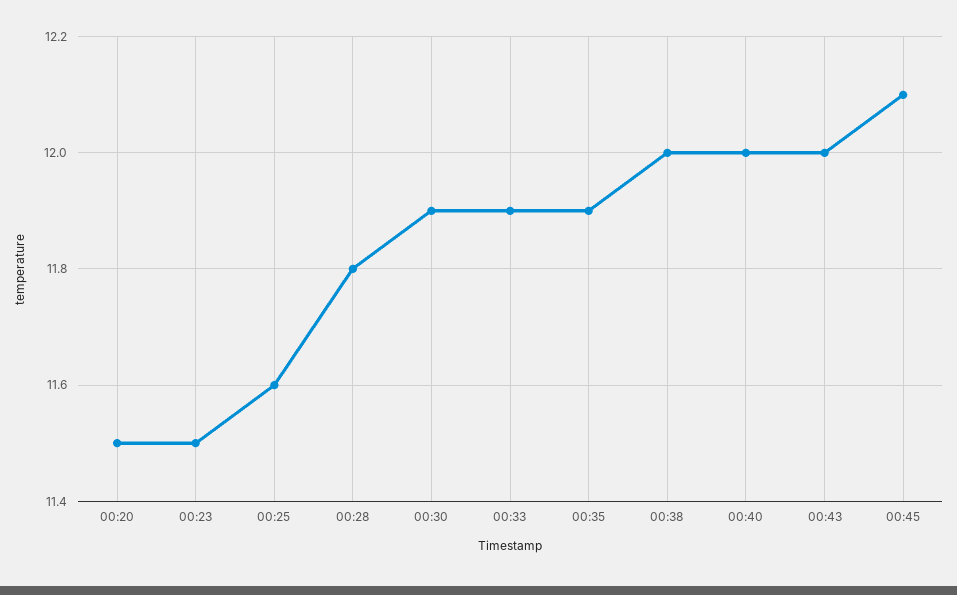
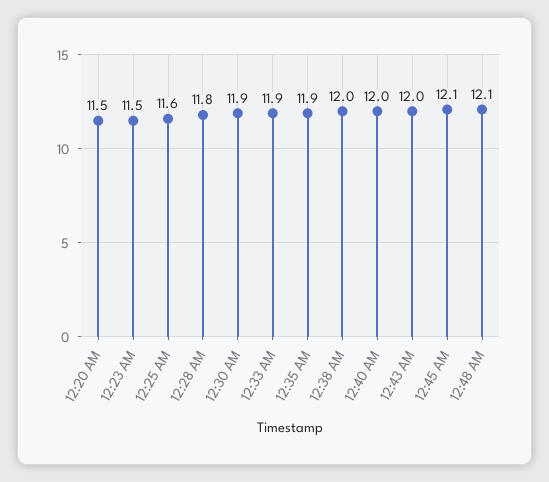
12:48 AM: none -> 12.1

